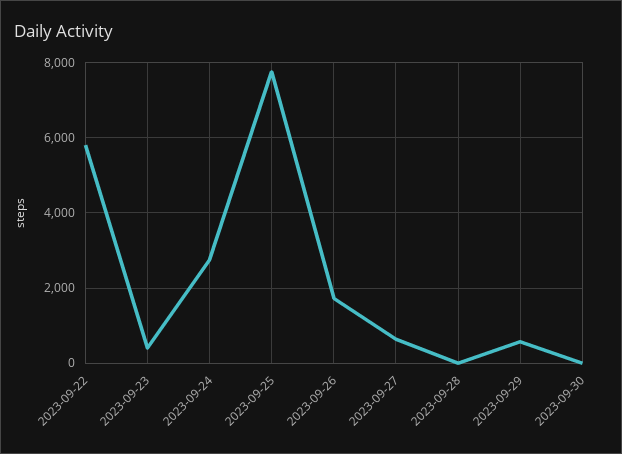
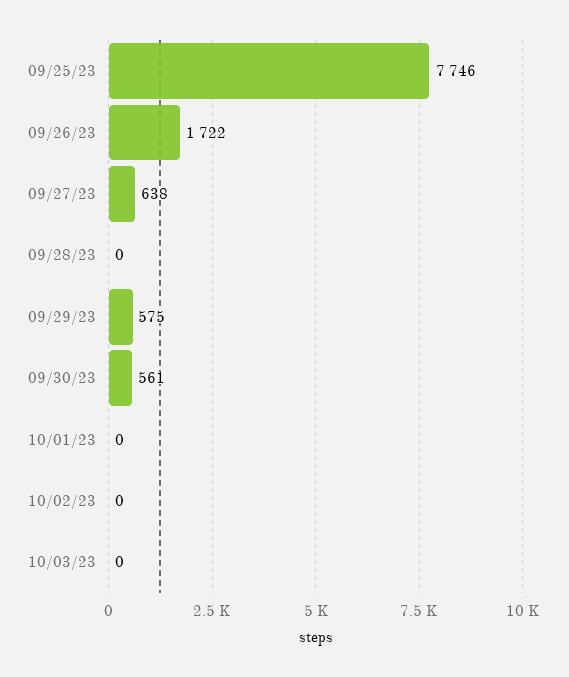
2023-09-22: 5800 -> none
2023-09-23: 400 -> none
2023-09-24: 2800 -> none
2023-09-30: 0 -> 561
10/01/23: none -> 0
10/02/23: none -> 0
10/03/23: none -> 0

